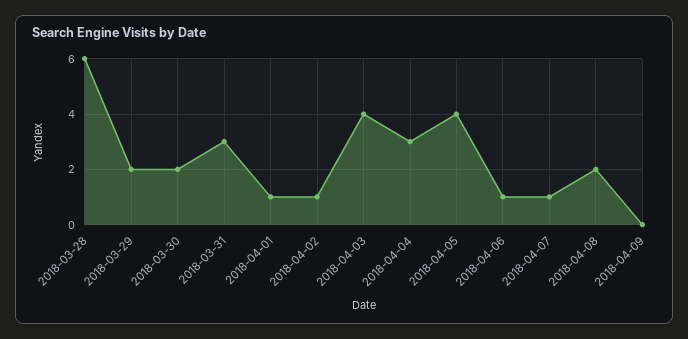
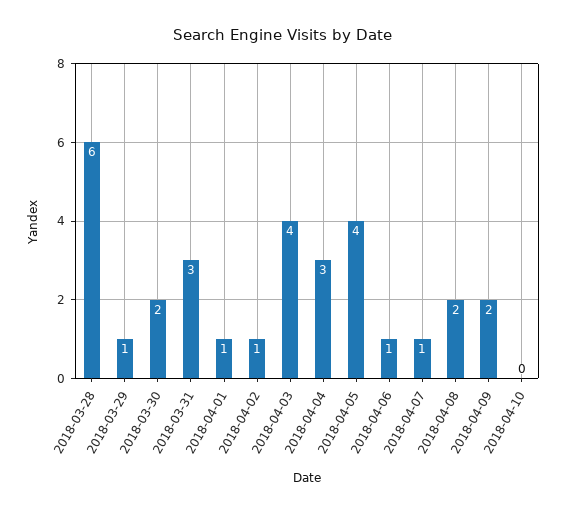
2018-03-29: 2 -> 1
2018-04-09: 0 -> 2
2018-04-10: none -> 0

